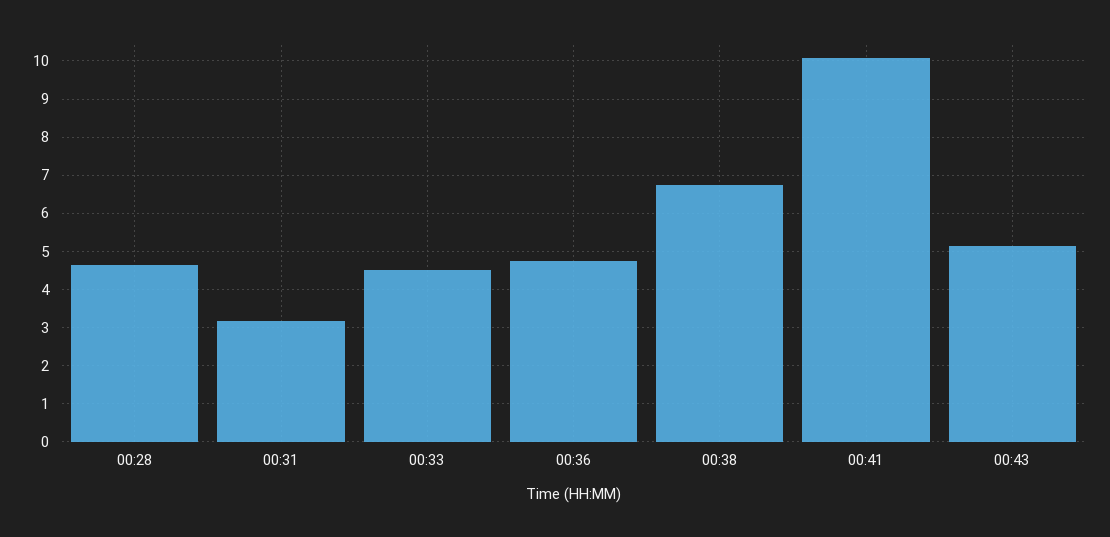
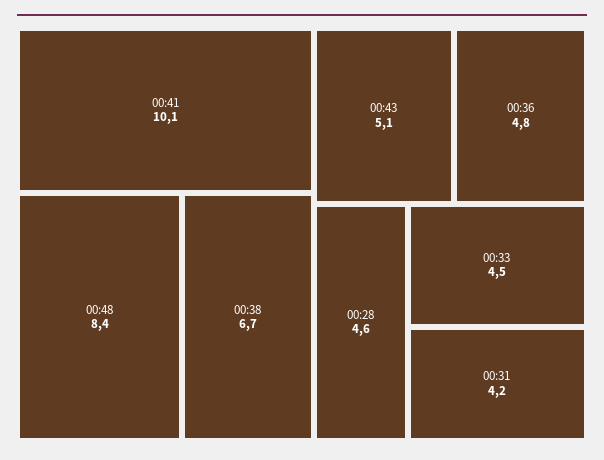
00:31: 3.2 -> 4.2
00:48: none -> 8.4

